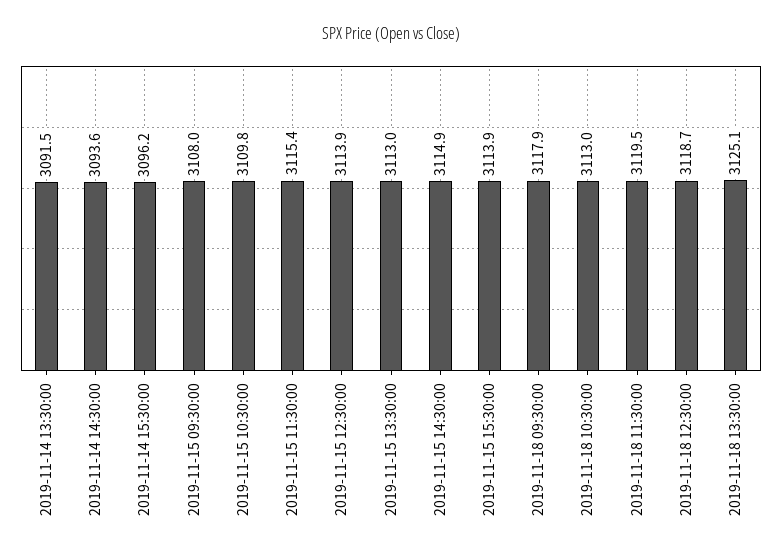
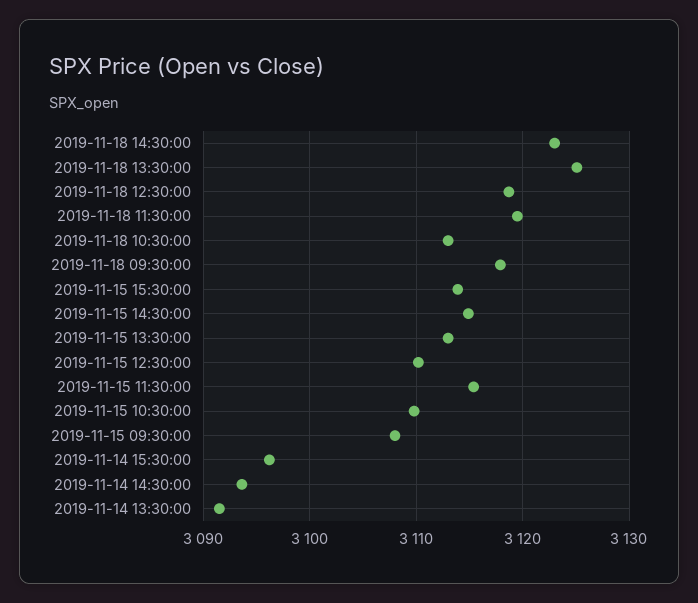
2019-11-15 12:30:00: 3113.9 -> 3110
2019-11-18 14:30:00: none -> 3123

